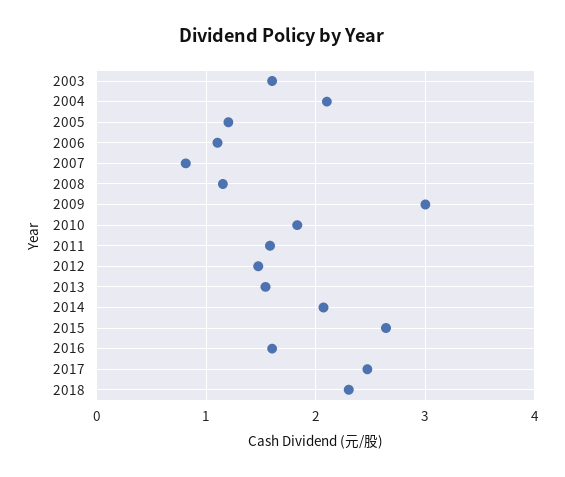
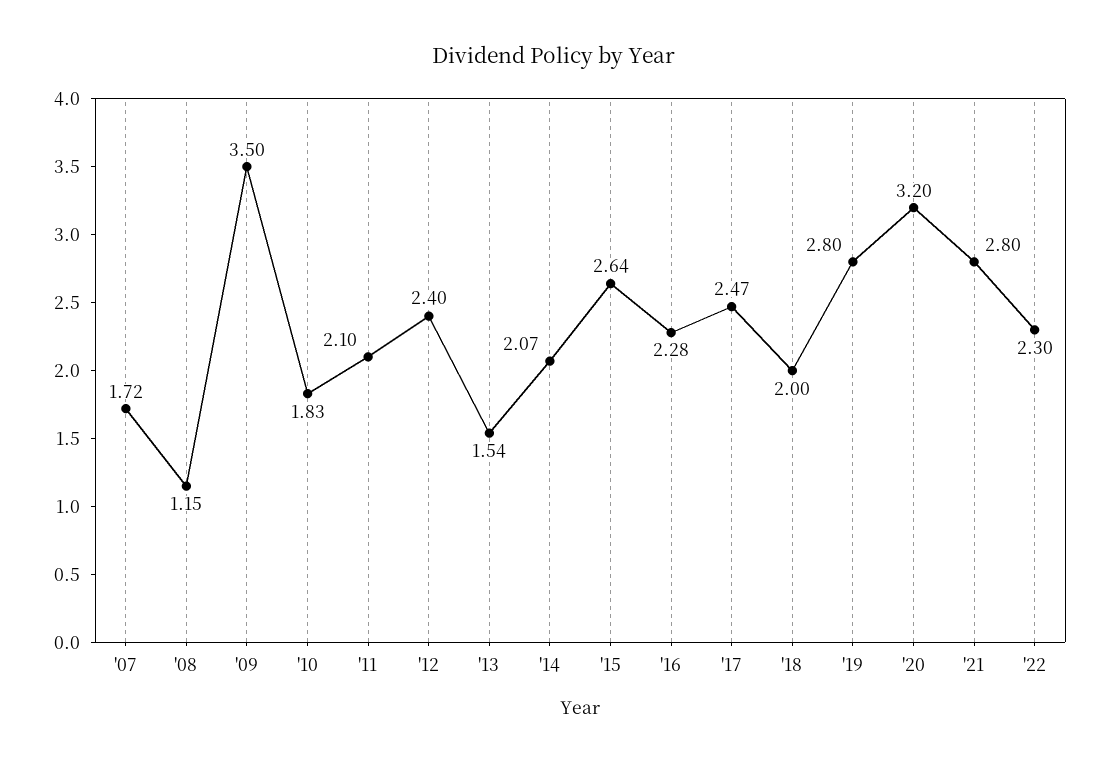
2003: 1.6 -> none
2004: 2.1 -> none
2005: 1.2 -> none
2006: 1.1 -> none
2007: 0.8 -> 1.72
2009: 3 -> 3.5
2011: 1.6 -> 2.1
2012: 1.5 -> 2.4
2016: 1.6 -> 2.28
2018: 2.3 -> 2
'19: none -> 2.8
'20: none -> 3.2
'21: none -> 2.8
'22: none -> 2.3

